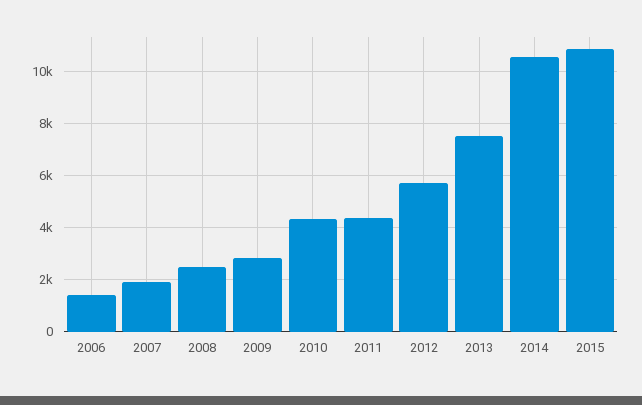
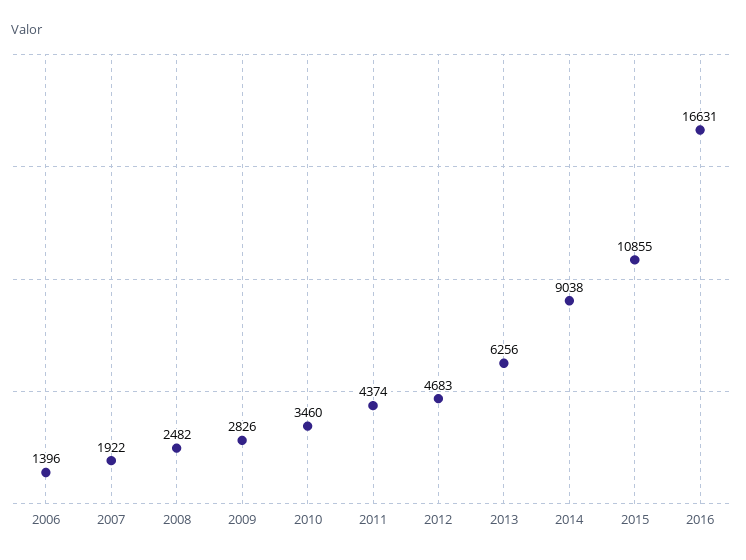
2010: 4250 -> 3460
2012: 5750 -> 4683
2013: 7500 -> 6256
2014: 10500 -> 9038
2016: none -> 16631

